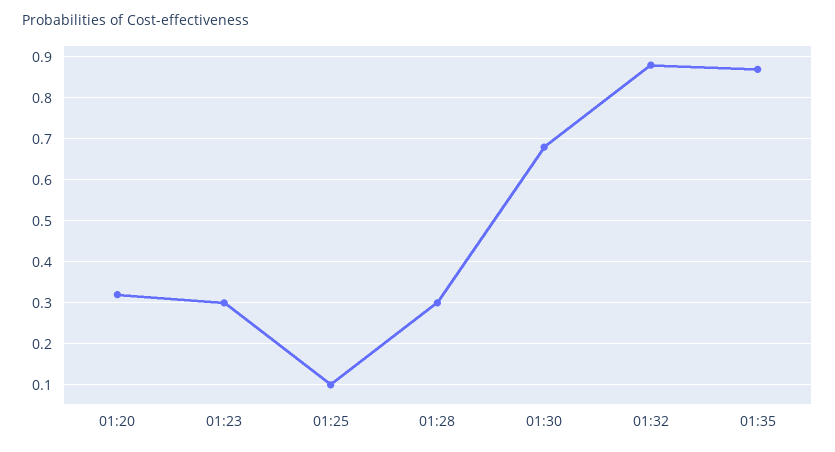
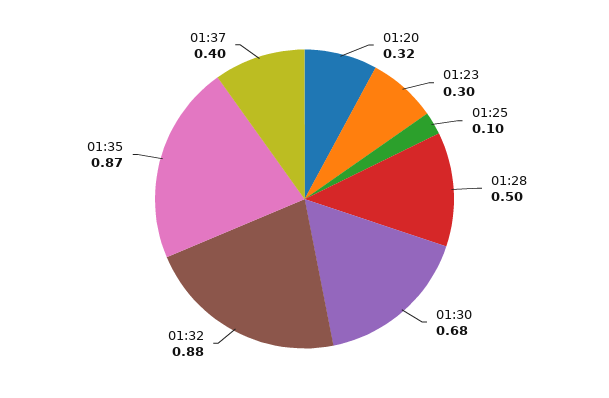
01:28: 0.3 -> 0.5
01:37: none -> 0.4

